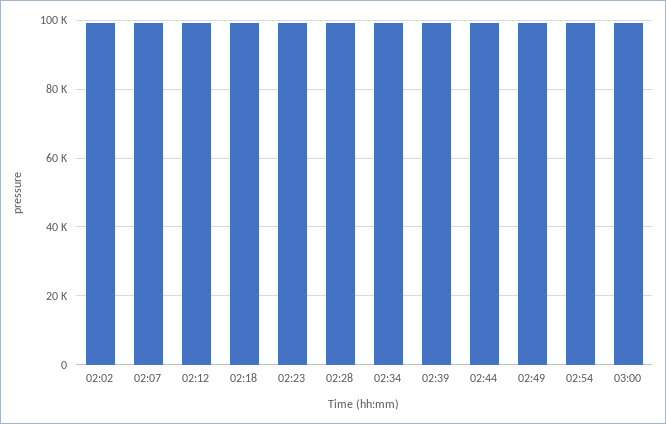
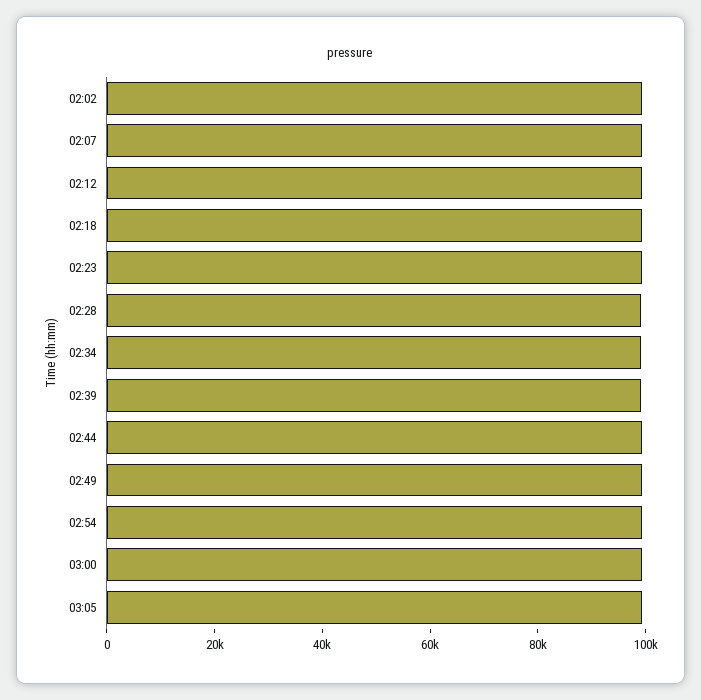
03:05: none -> 100000

